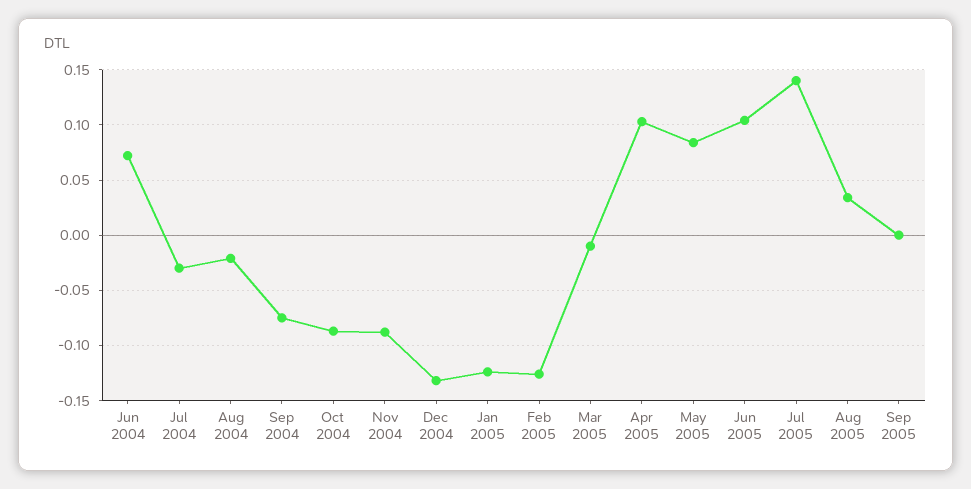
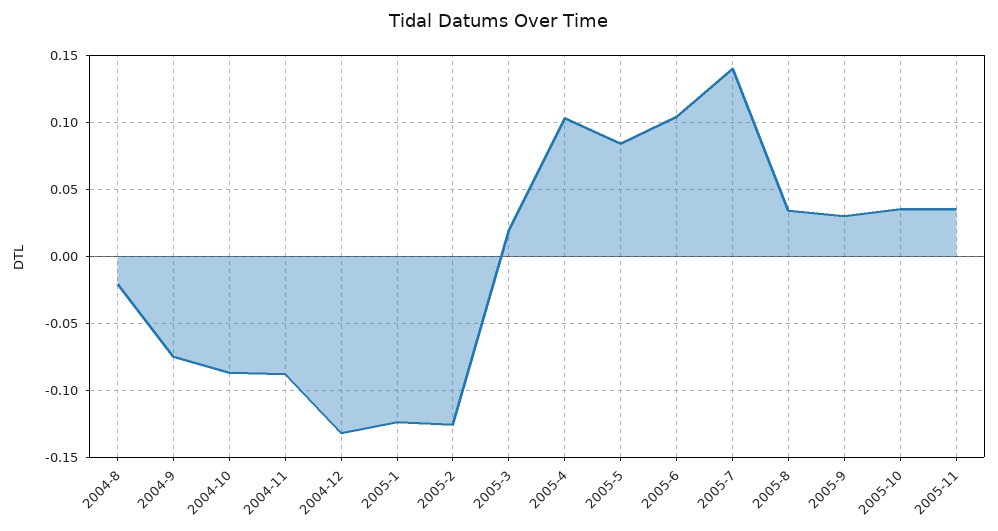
Jun 2004: 0.07 -> none
Jul 2004: -0.03 -> none
Mar 2005: -0.01 -> 0.02
Sep 2005: 0 -> 0.03
2005-10: none -> 0.035
2005-11: none -> 0.035

